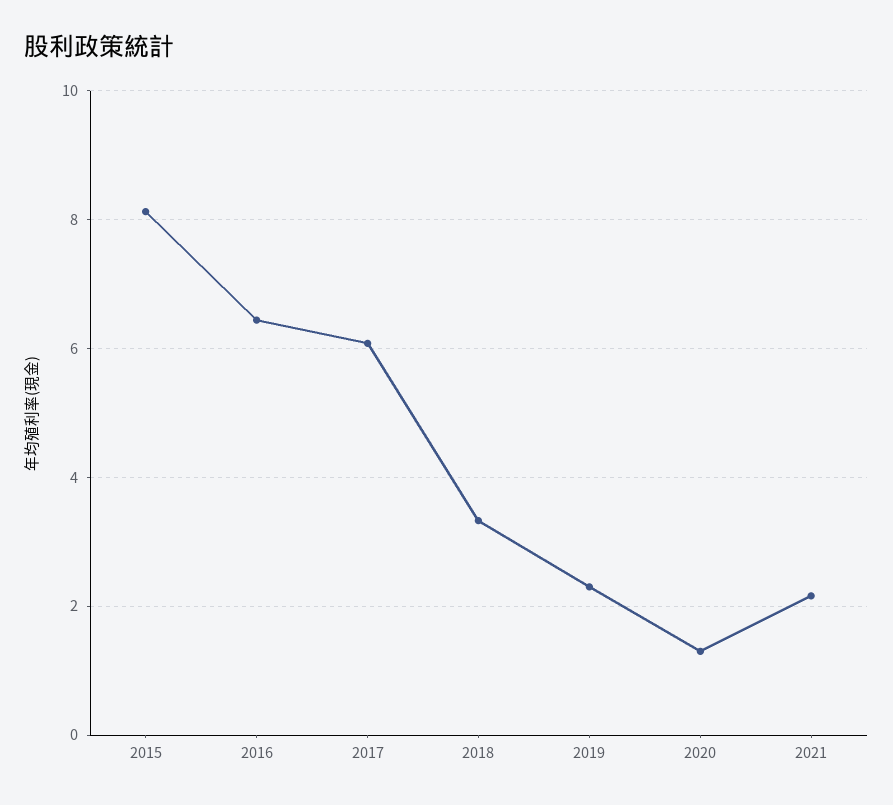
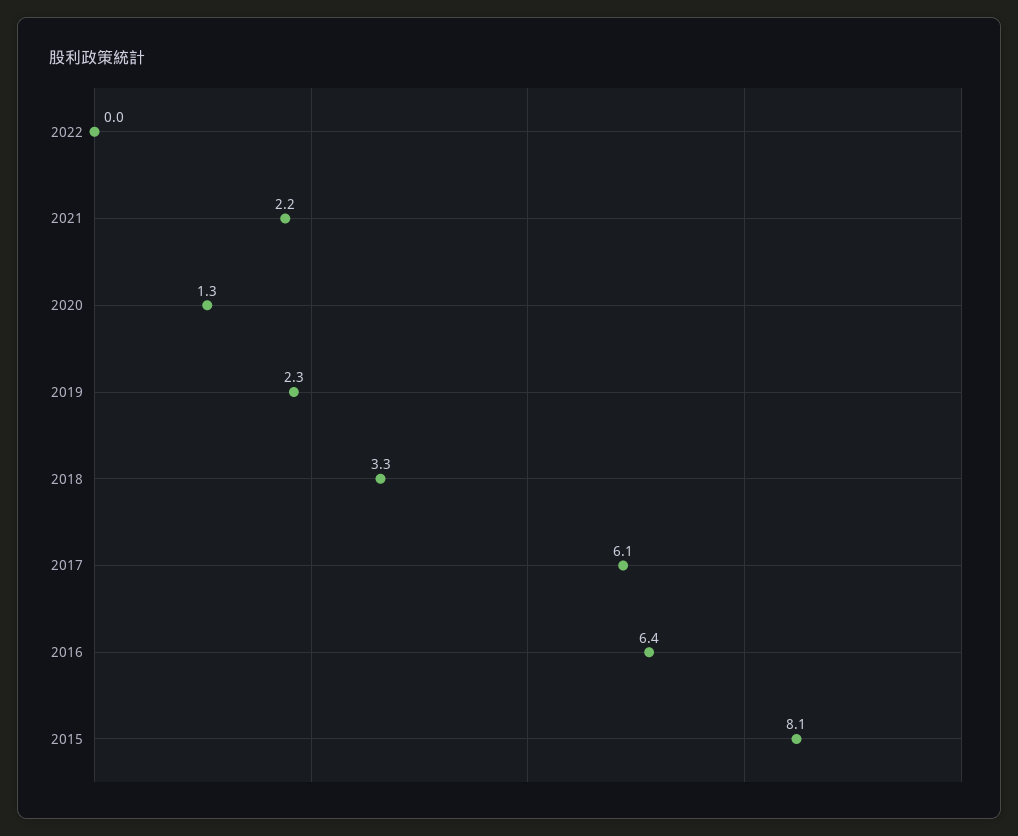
2022: none -> 0

